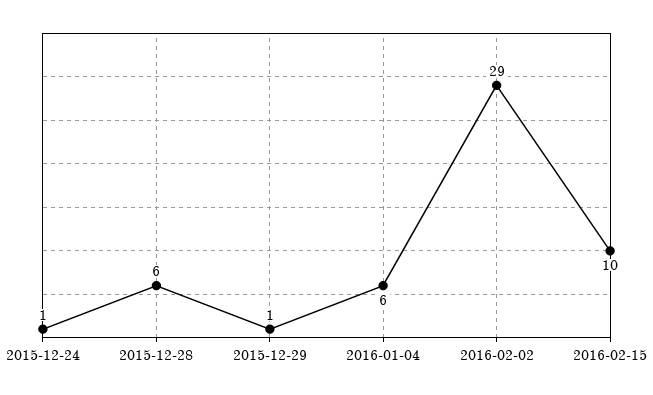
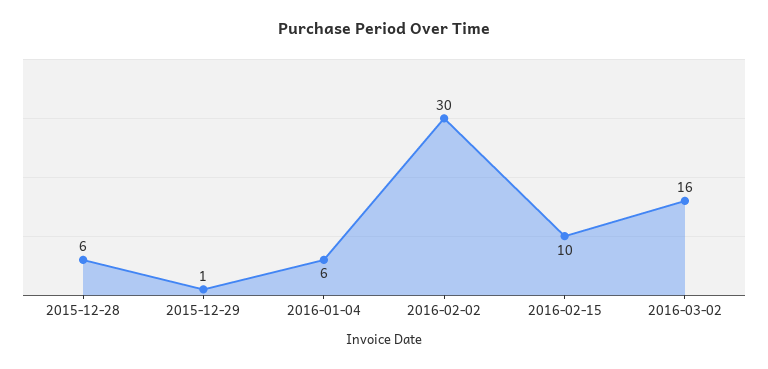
2015-12-24: 1 -> none
2016-02-02: 29 -> 30
2016-03-02: none -> 16

